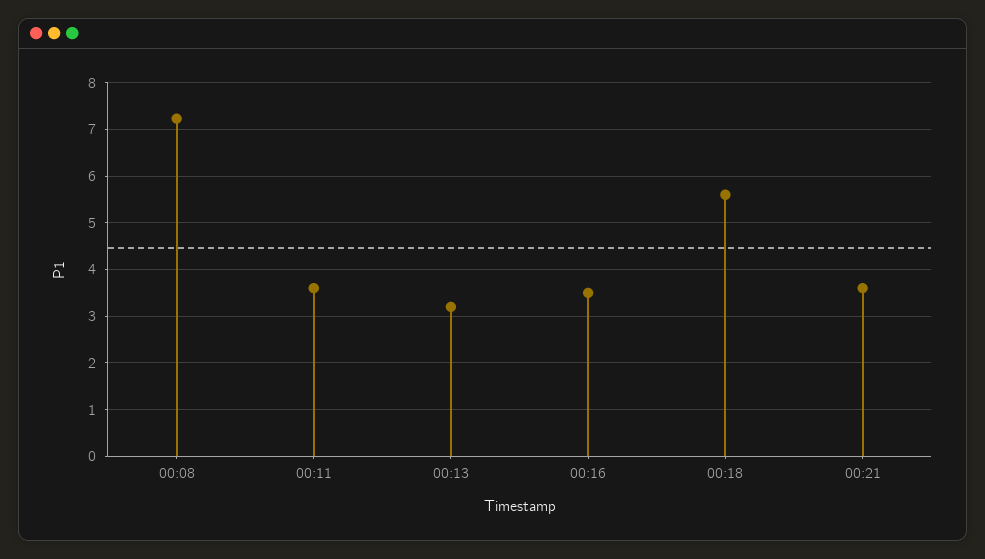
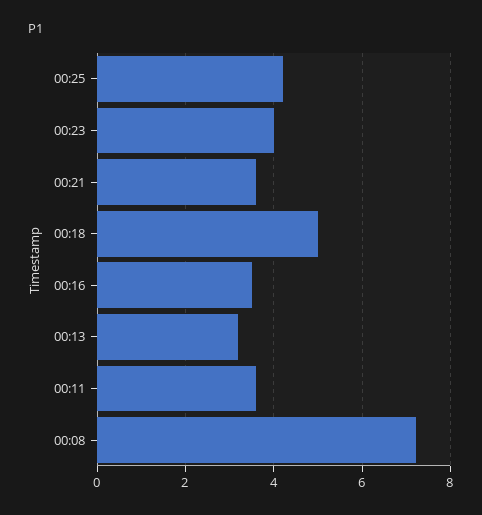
00:18: 5.6 -> 5
00:25: none -> 4.2
00:23: none -> 4

